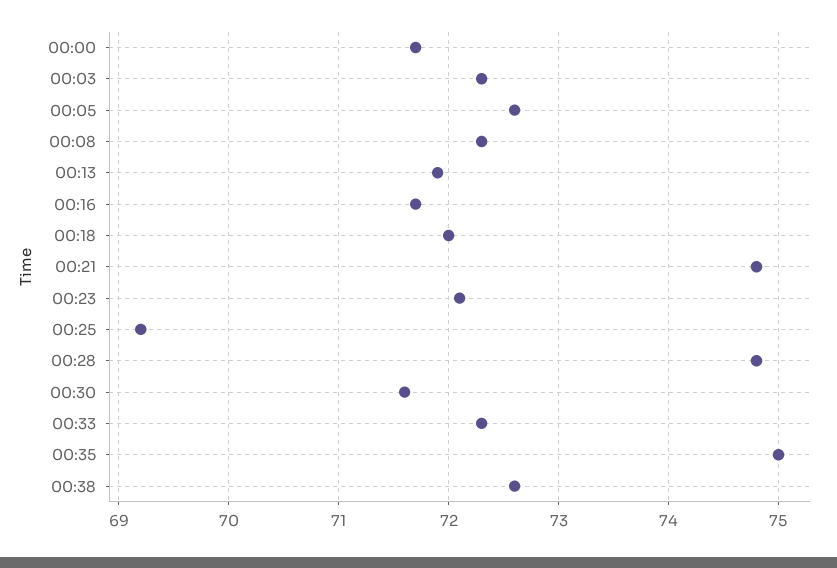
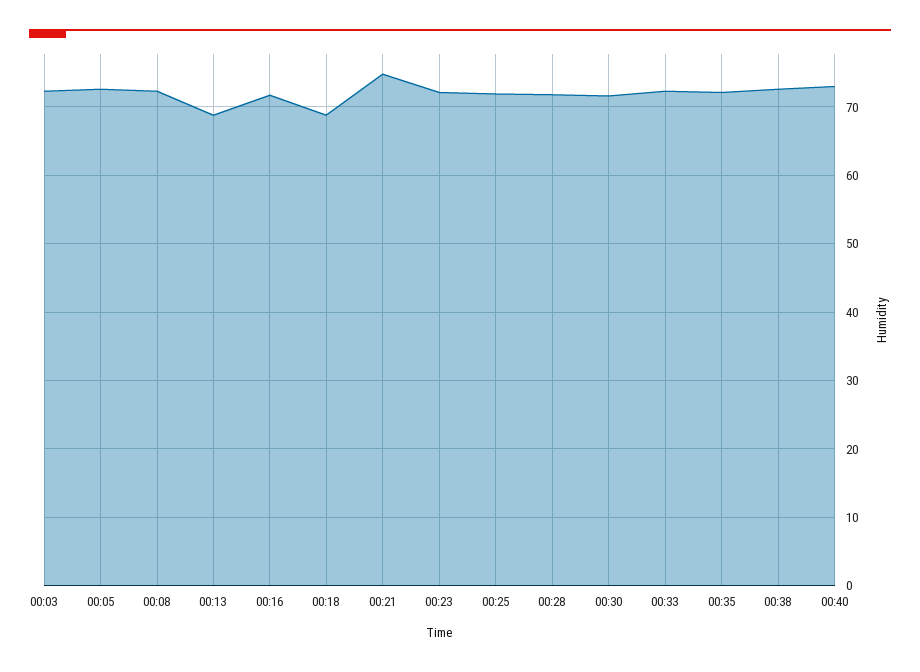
00:00: 71.7 -> none
00:13: 71.9 -> 69
00:18: 72 -> 69
00:25: 69.2 -> 72
00:28: 74.8 -> 72
00:35: 75 -> 72
00:40: none -> 73

